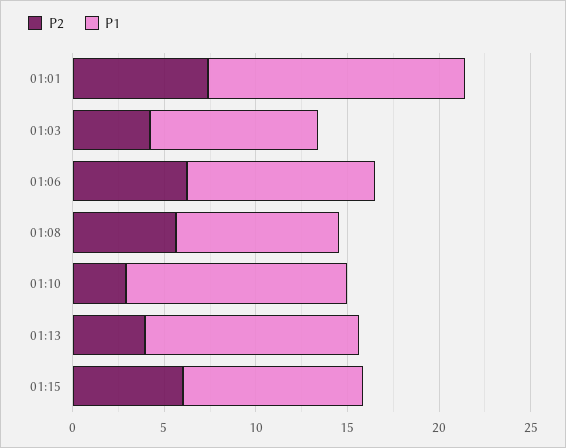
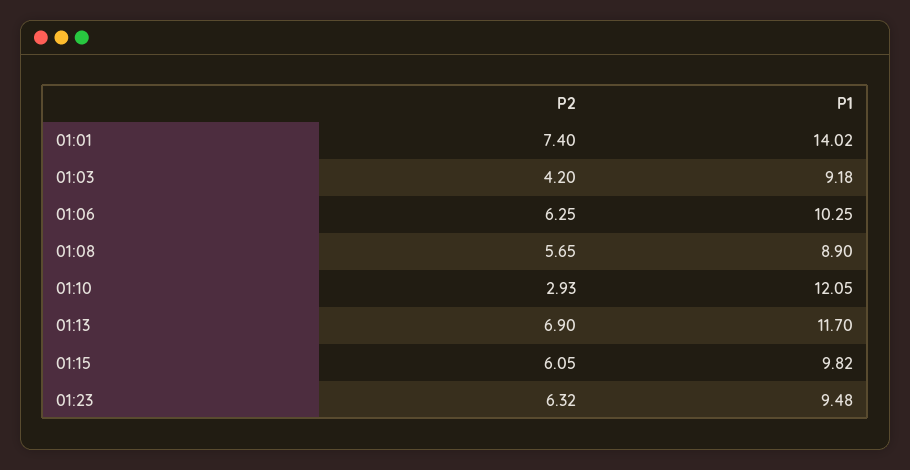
P2, 01:13: 4 -> 6.9
P2, 01:23: none -> 6.32
P1, 01:23: none -> 9.48

